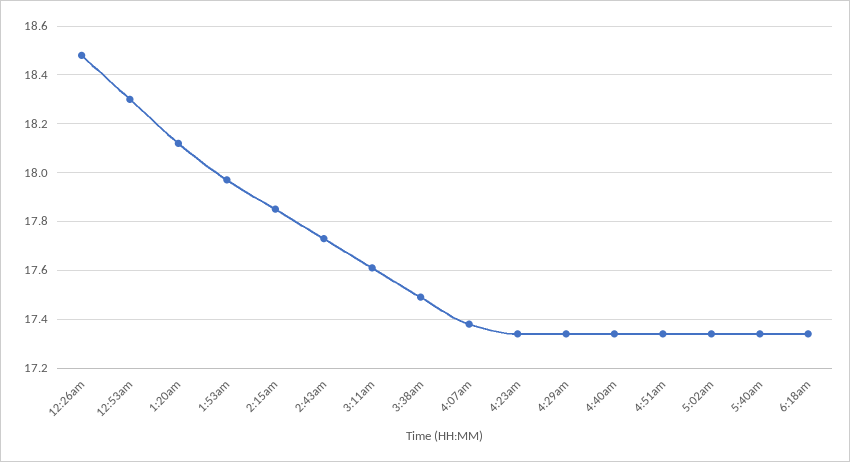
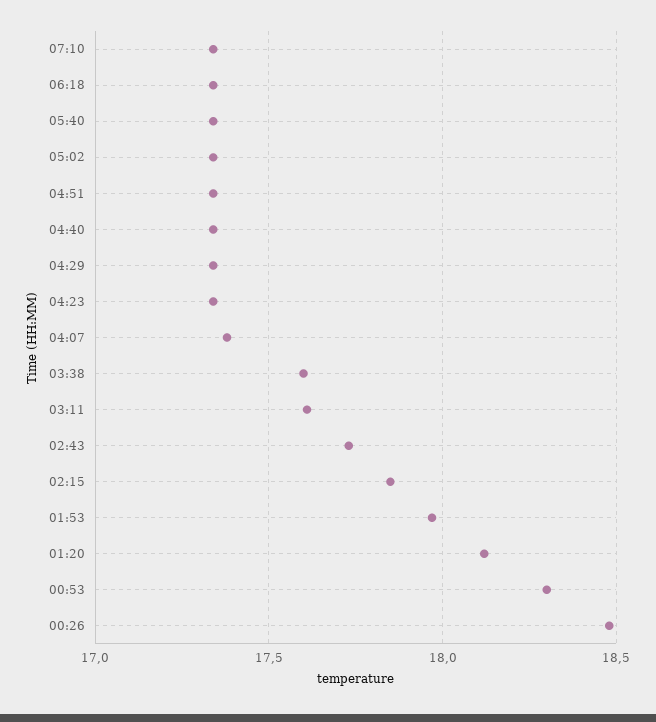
3:38am: 17.5 -> 17.6
07:10: none -> 17.35

